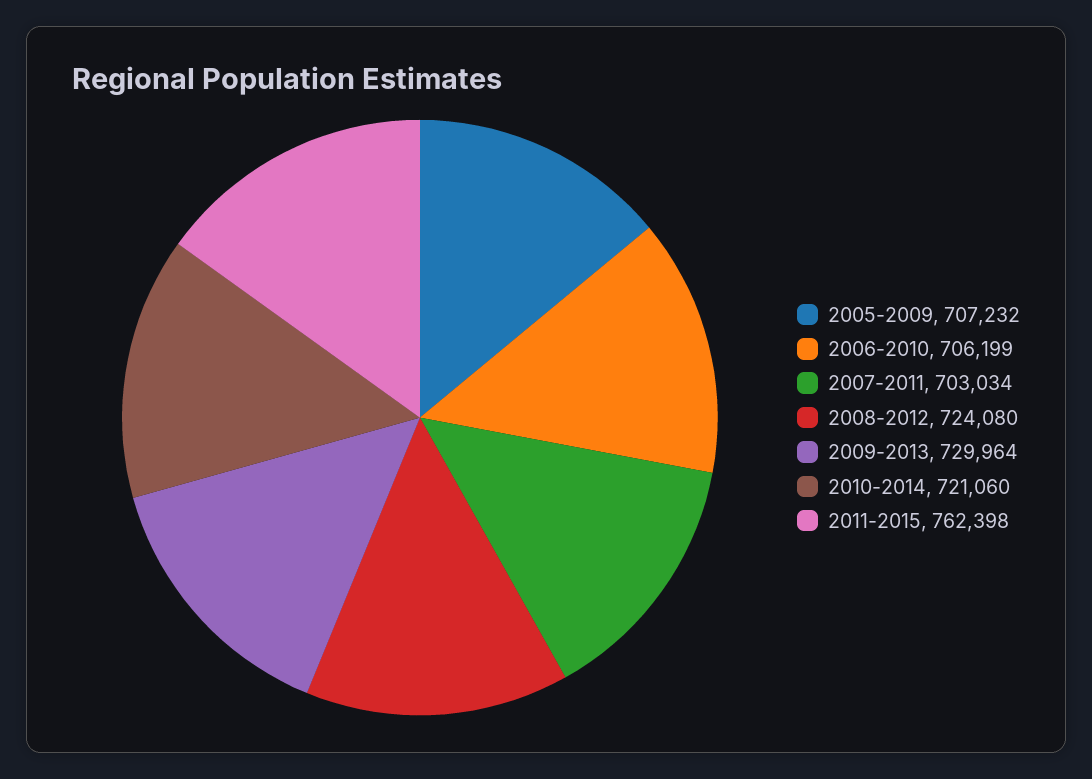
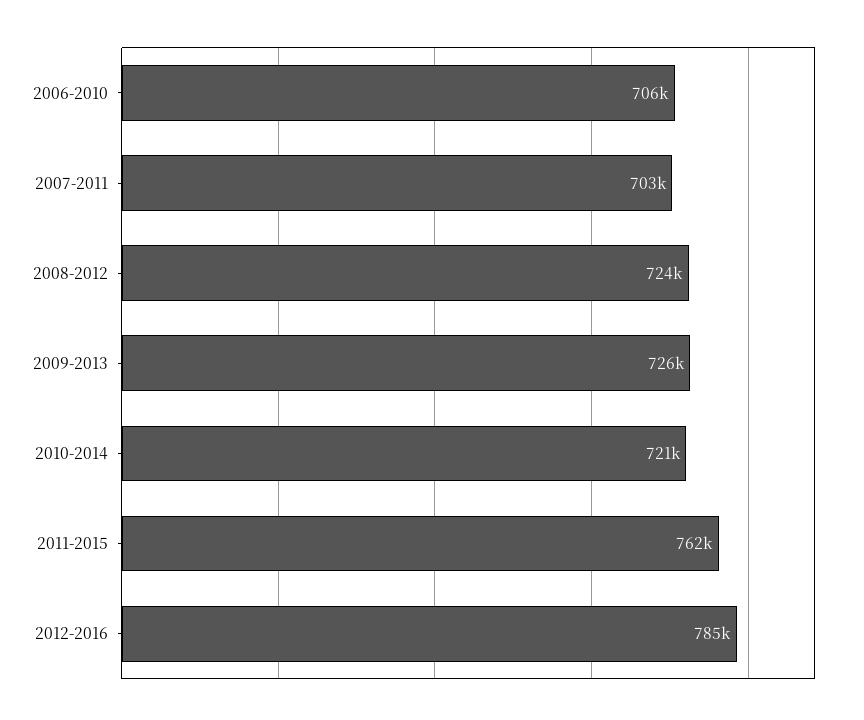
2005-2009: 707232 -> none
2009-2013: 729964 -> 726000
2012-2016: none -> 785000

